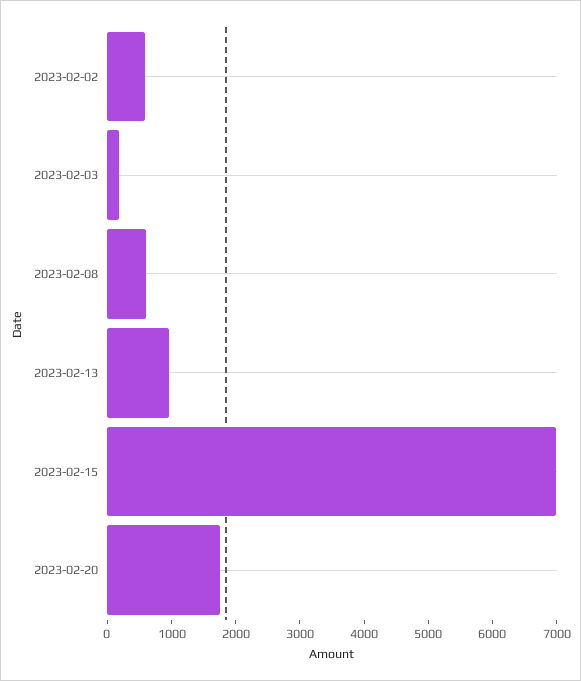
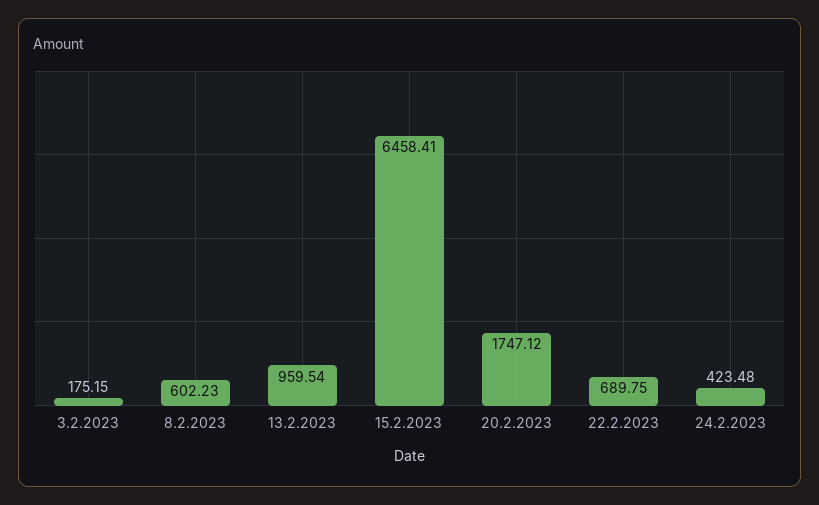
2023-02-02: 600 -> none
2023-02-15: 7000 -> 6458.41
22.2.2023: none -> 689.75
24.2.2023: none -> 423.48

